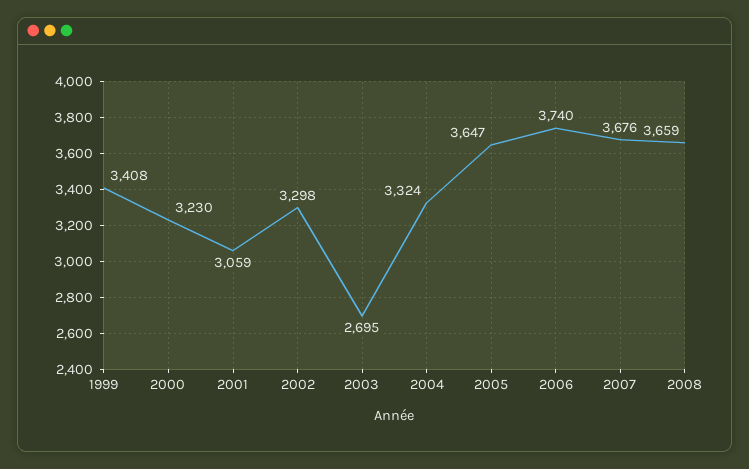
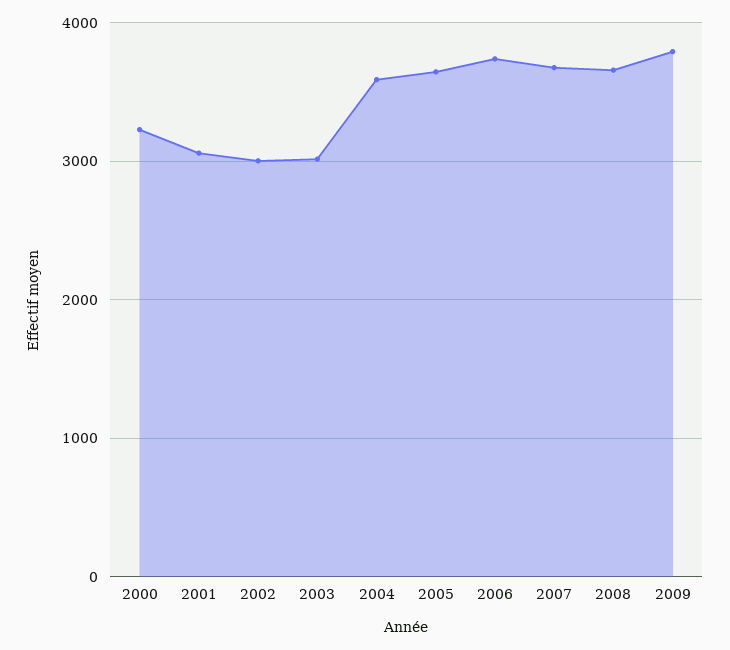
1999: 3408 -> none
2002: 3298 -> 3000
2003: 2695 -> 3000
2004: 3324 -> 3600
2009: none -> 3800

